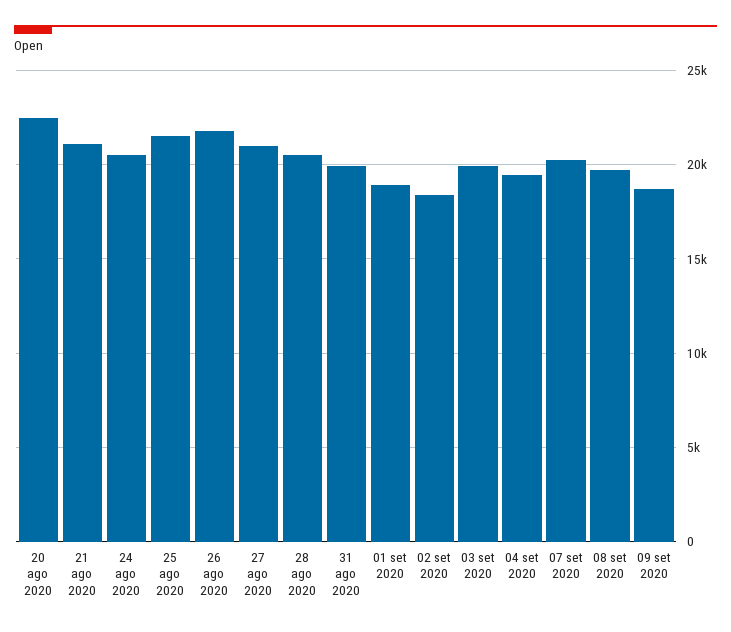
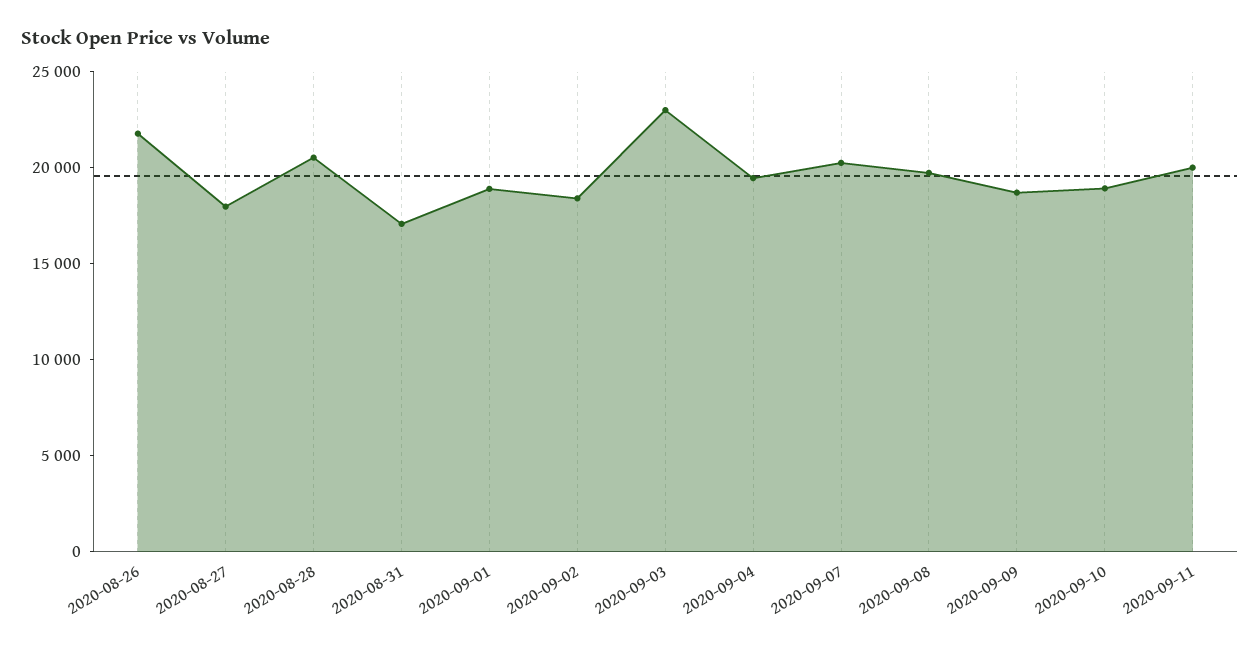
20 ago 2020: 22500 -> none
21 ago 2020: 21000 -> none
24 ago 2020: 20500 -> none
25 ago 2020: 21500 -> none
27 ago 2020: 21000 -> 18000
31 ago 2020: 20000 -> 17000
03 set 2020: 20000 -> 23000
2020-09-10: none -> 19000
2020-09-11: none -> 20000

